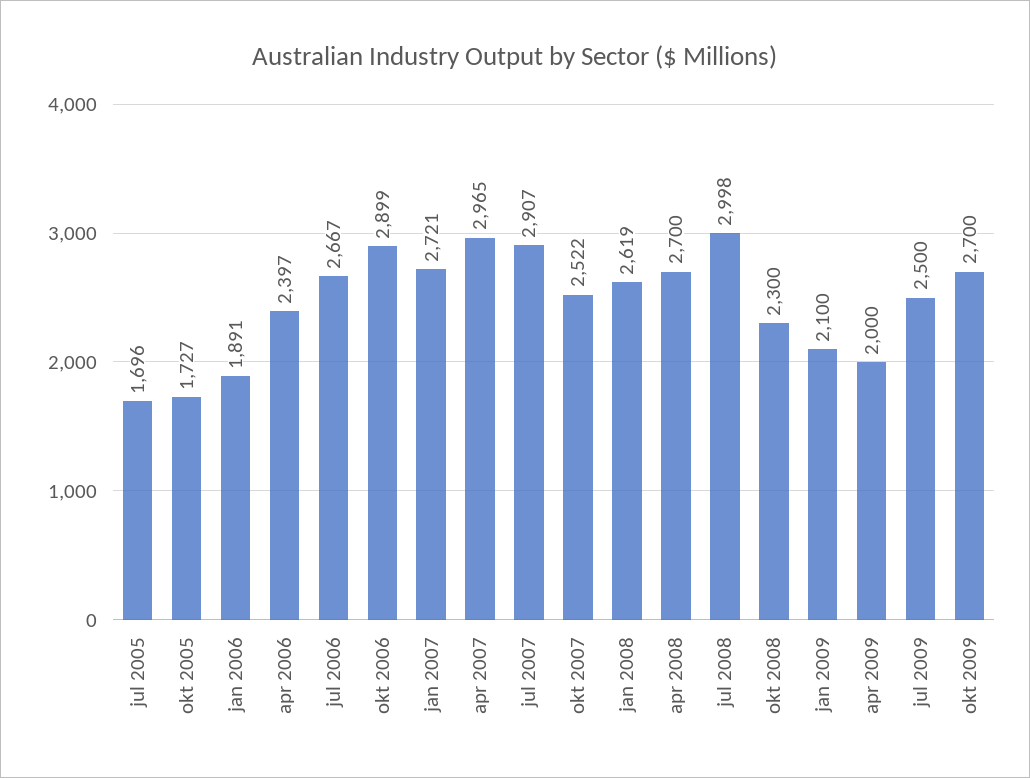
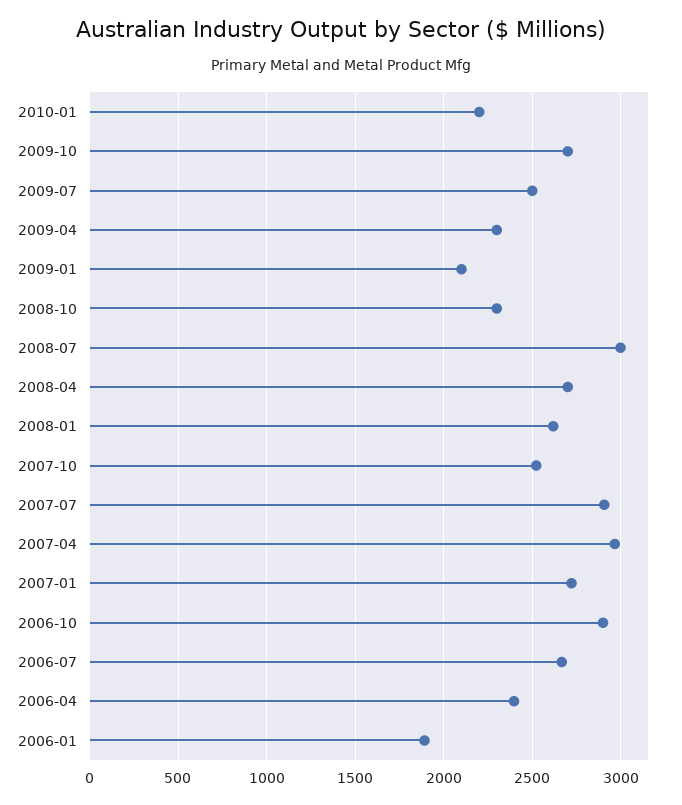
jul 2005: 1696 -> none
okt 2005: 1727 -> none
apr 2009: 2000 -> 2300
2010-01: none -> 2200

